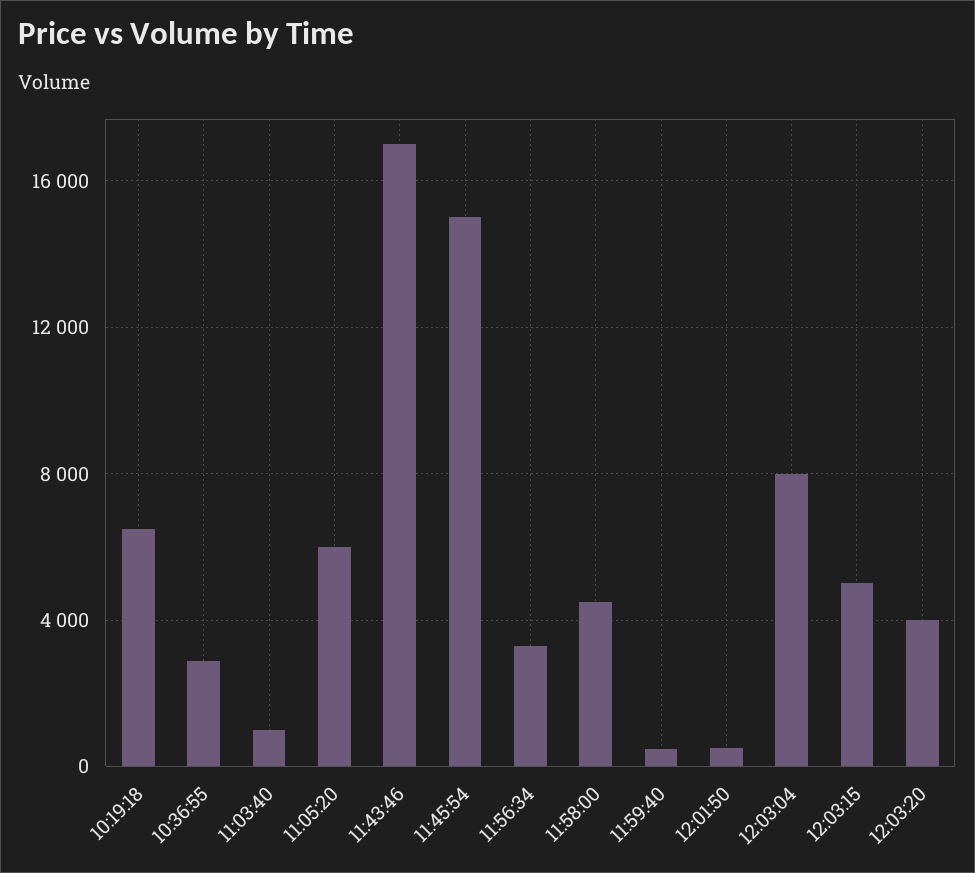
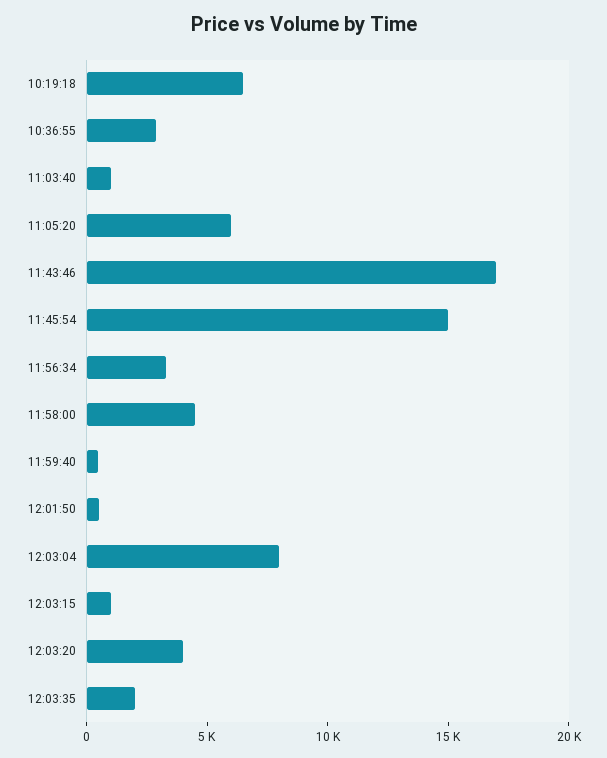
12:03:15: 5000 -> 1000
12:03:35: none -> 2000

